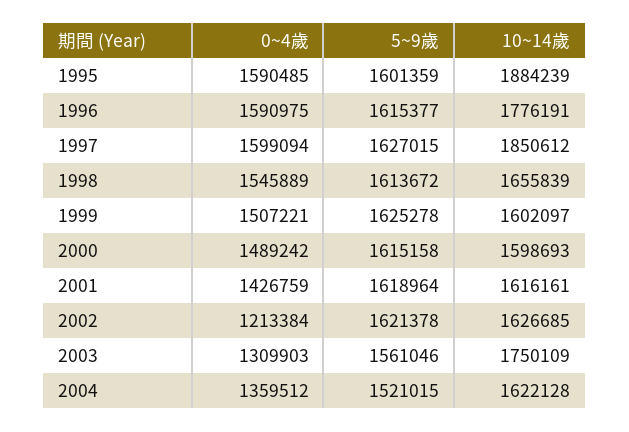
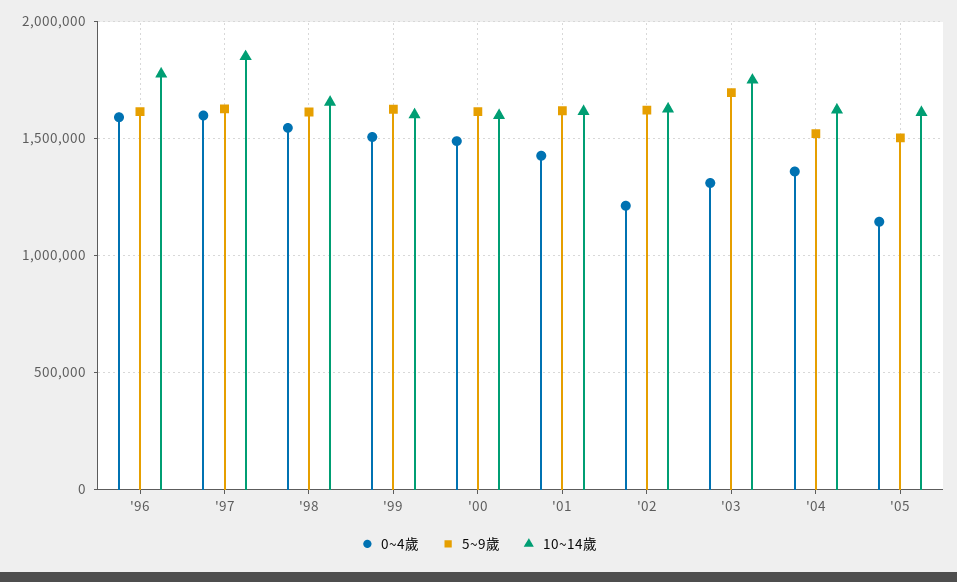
0~4歲, 1995: 1590485 -> none
5~9歲, 1995: 1601359 -> none
10~14歲, 1995: 1884239 -> none
5~9歲, 2003: 1561046 -> 1700000
0~4歲, '05: none -> 1150000
5~9歲, '05: none -> 1500000
10~14歲, '05: none -> 1600000

